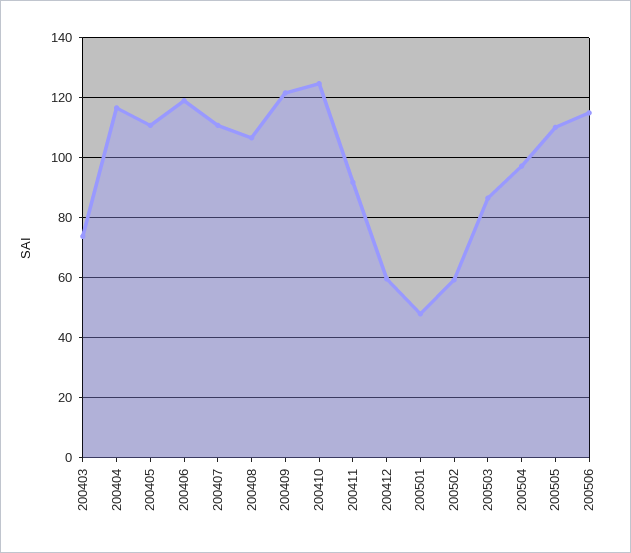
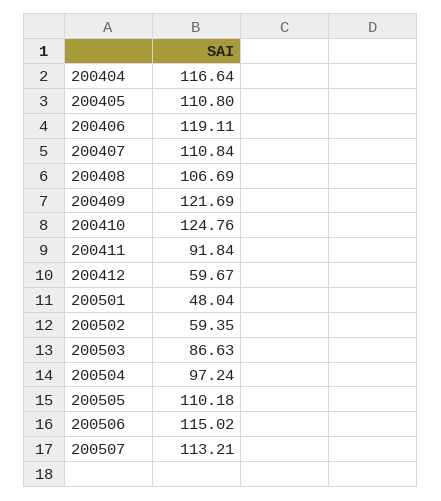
200403: 74 -> none
200507: none -> 113.21

